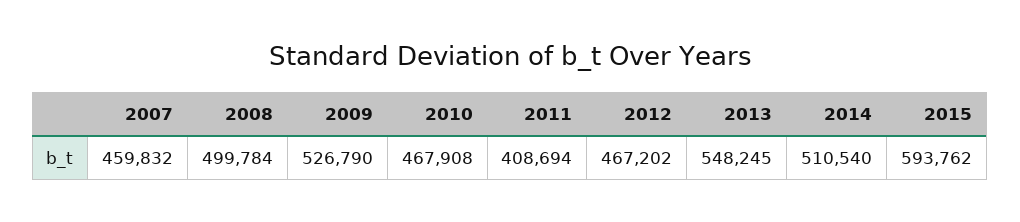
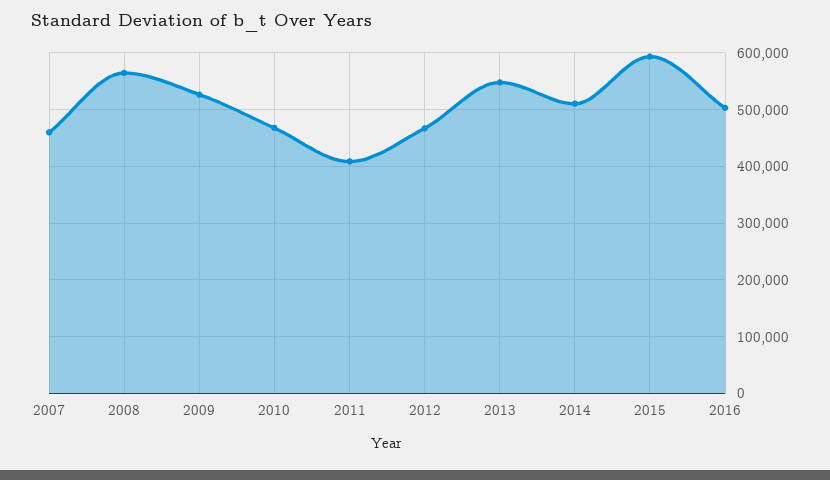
2008: 499784 -> 560000
2016: none -> 500000

